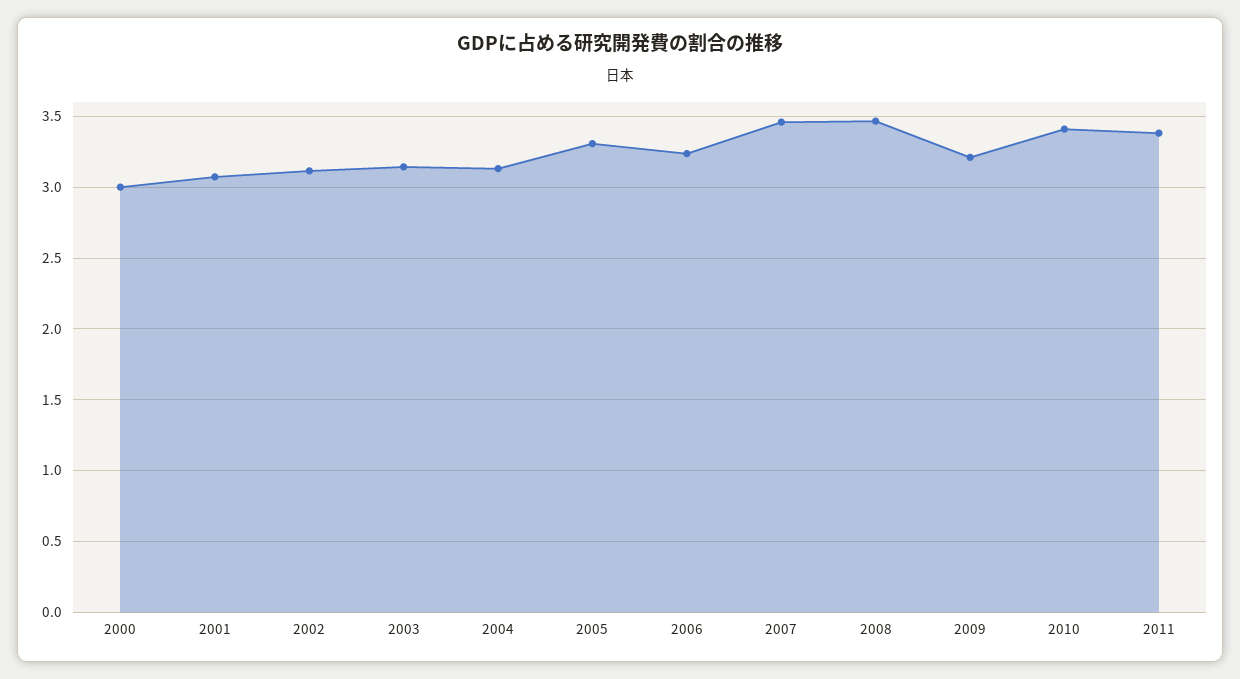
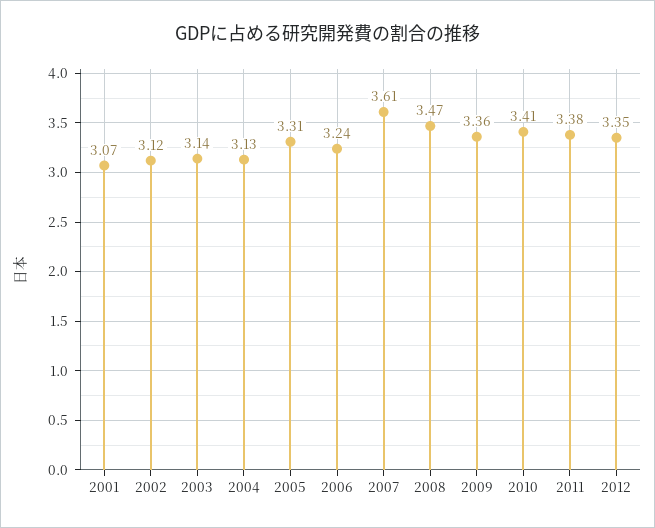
2000: 3 -> none
2007: 3.45 -> 3.61
2009: 3.2 -> 3.36
2012: none -> 3.35

